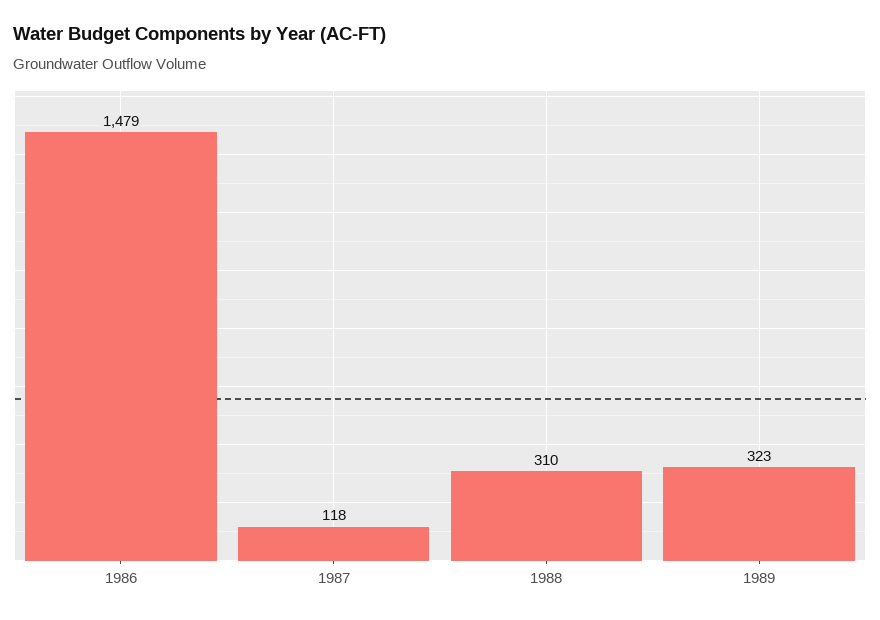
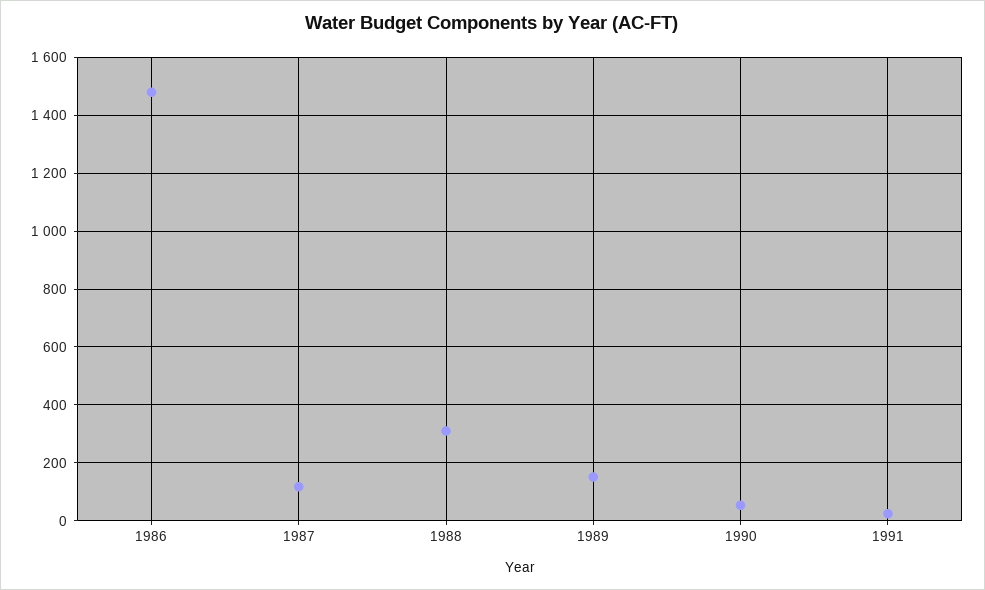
1989: 323 -> 150
1990: none -> 50
1991: none -> 25

